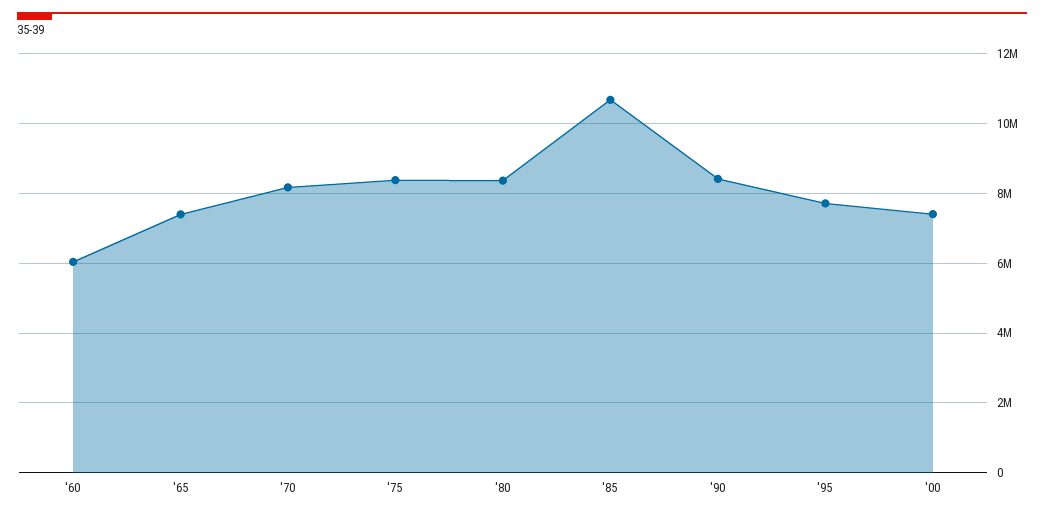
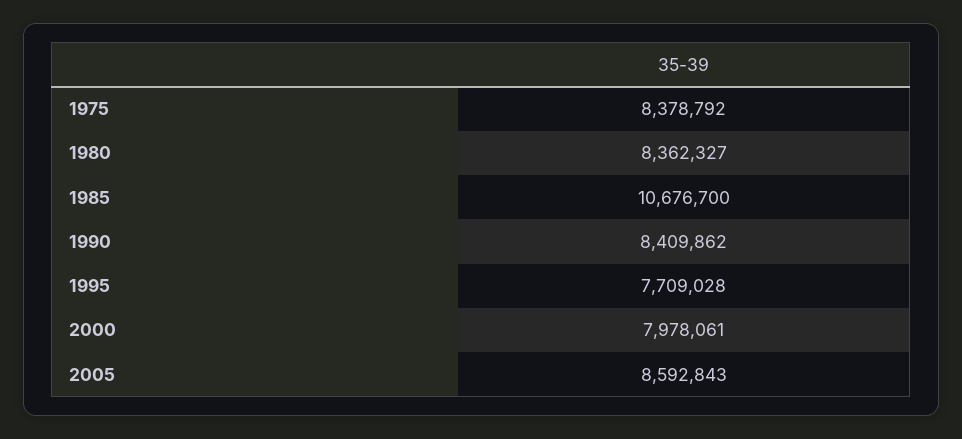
'60: 6000000 -> none
'65: 7400000 -> none
'70: 8200000 -> none
'00: 7400000 -> 7978061
2005: none -> 8592843

